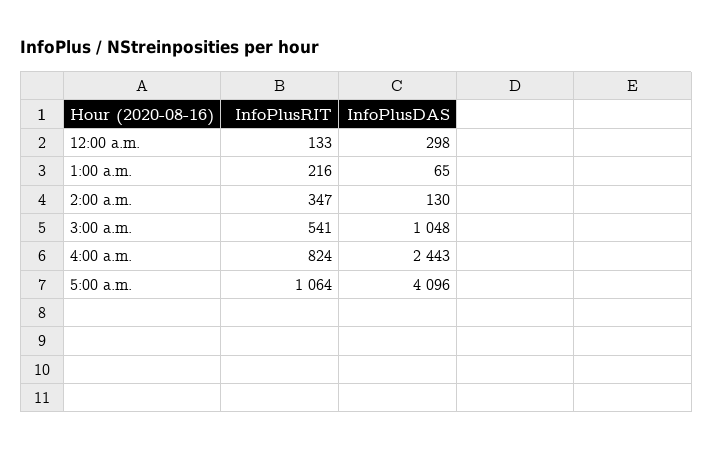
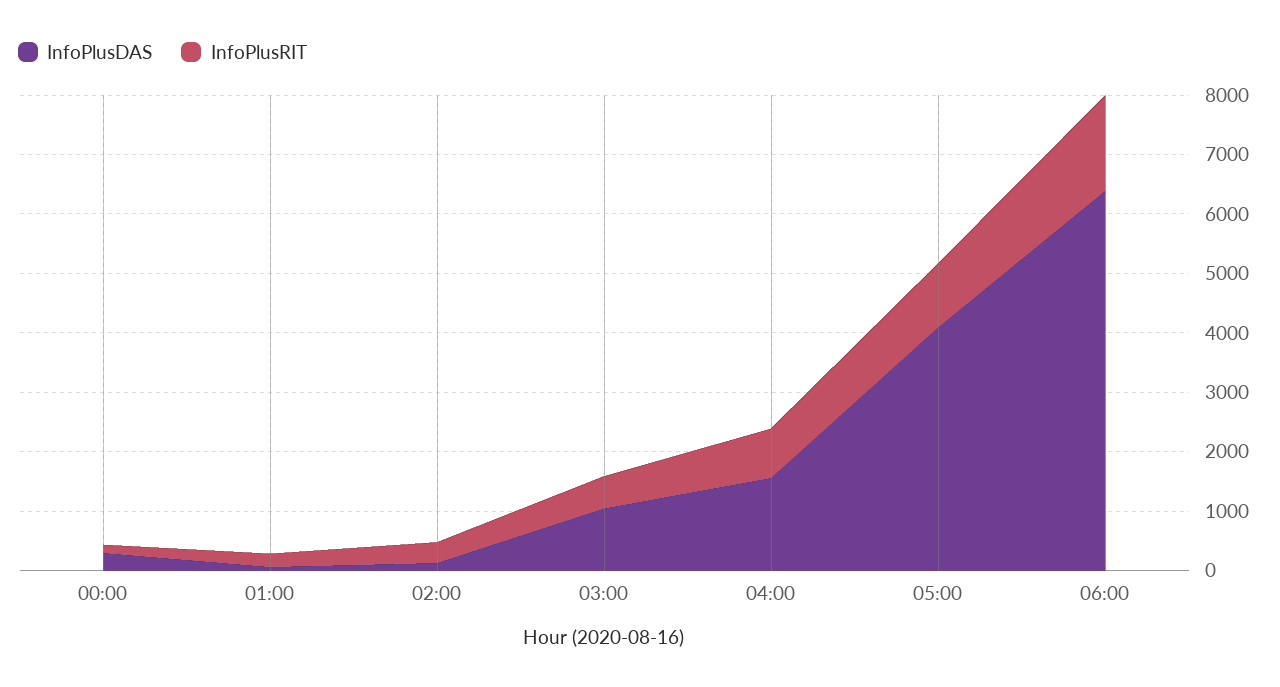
InfoPlusDAS, 4:00 a.m.: 2443 -> 1600
InfoPlusDAS, 06:00: none -> 6400
InfoPlusRIT, 06:00: none -> 1600

